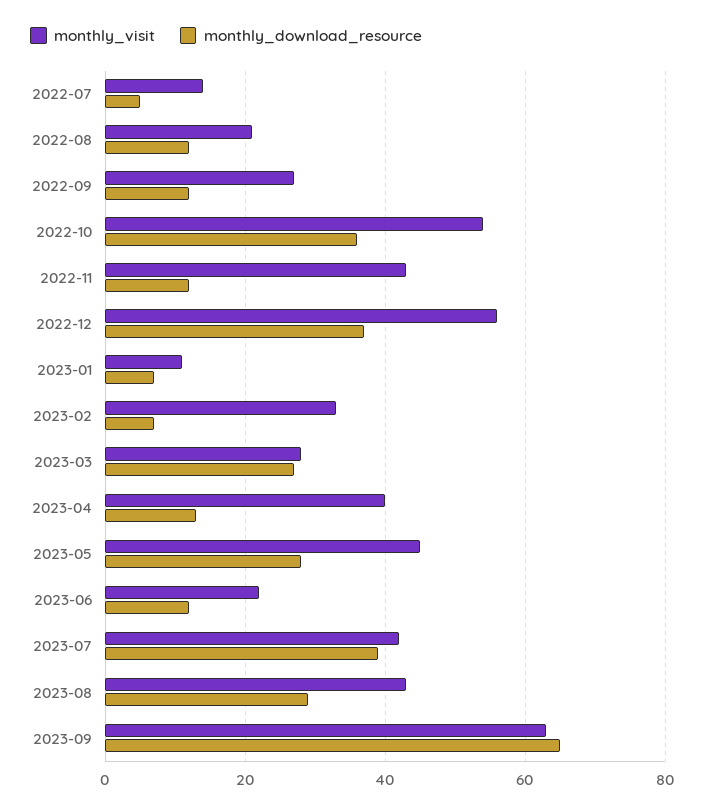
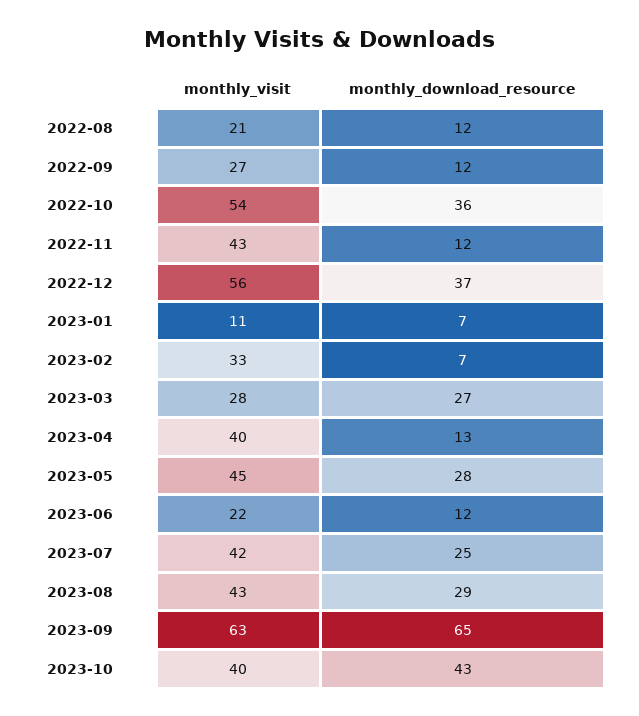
monthly_visit, 2022-07: 15 -> none
monthly_download_resource, 2022-07: 5 -> none
monthly_download_resource, 2023-07: 40 -> 25
monthly_visit, 2023-10: none -> 40
monthly_download_resource, 2023-10: none -> 43

